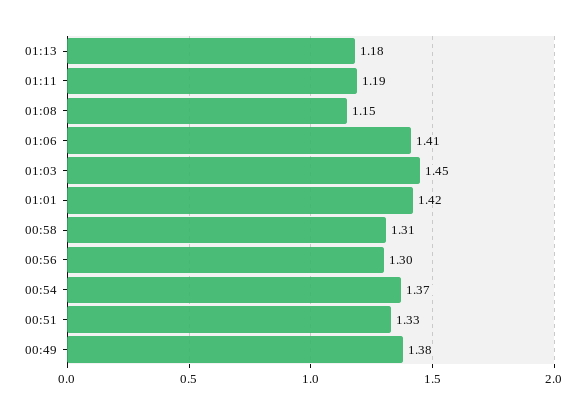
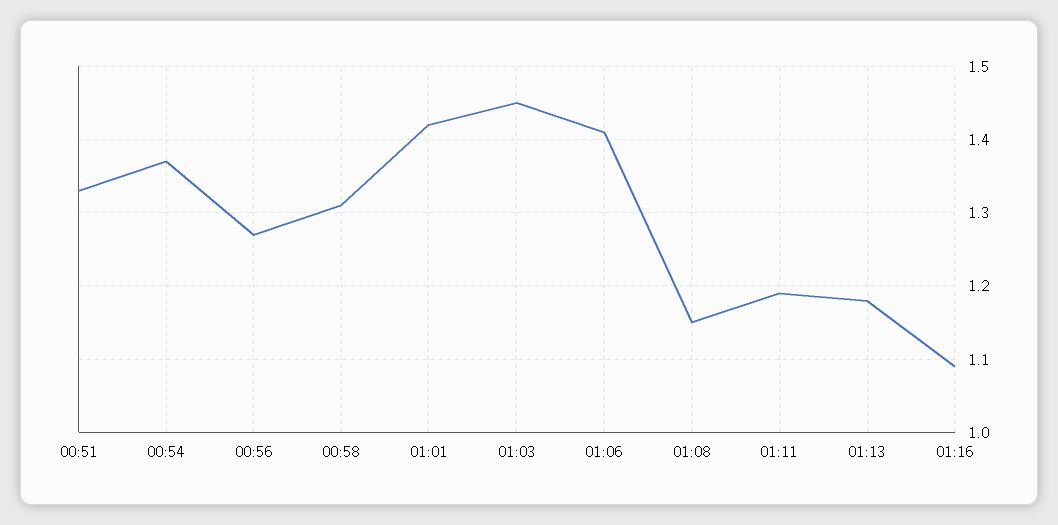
00:56: 1.3 -> 1.27
00:49: 1.38 -> none
01:16: none -> 1.09

